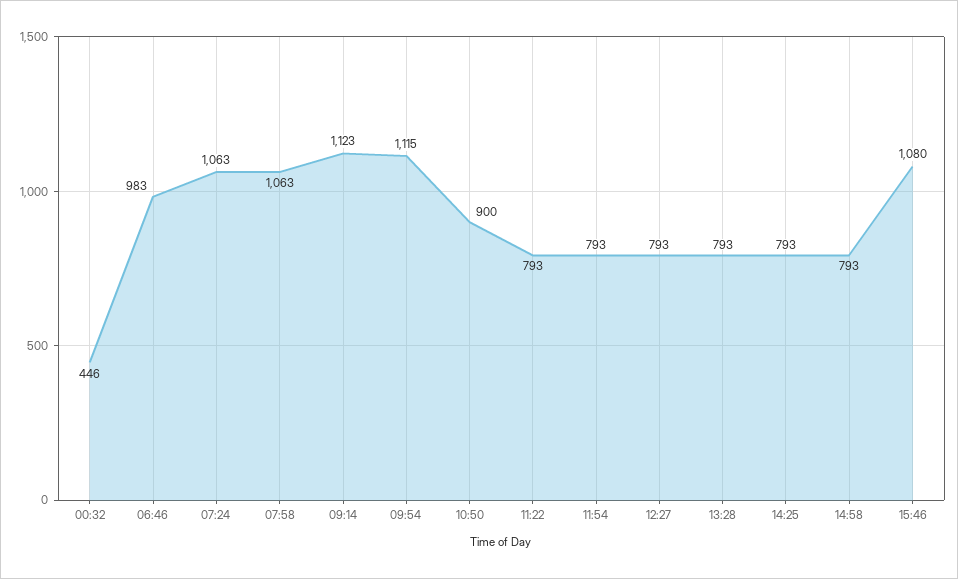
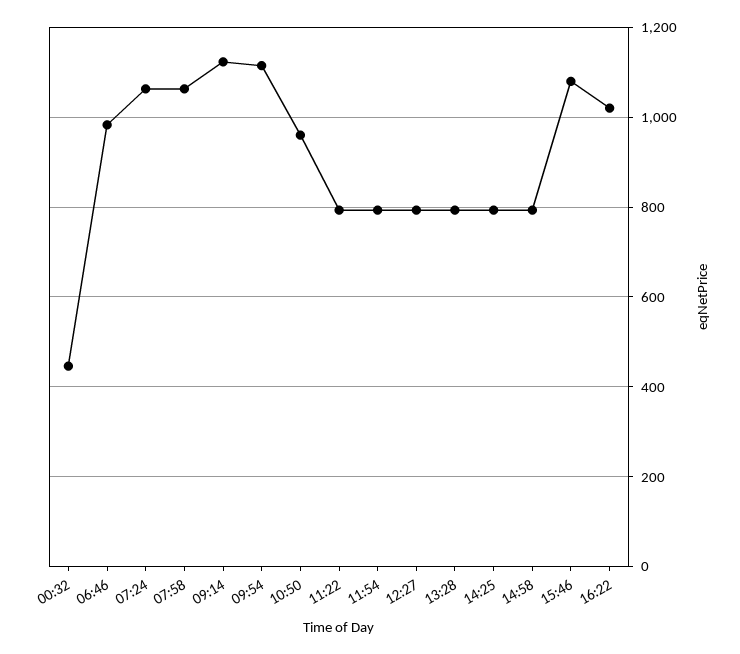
10:50: 900 -> 960
16:22: none -> 1020

